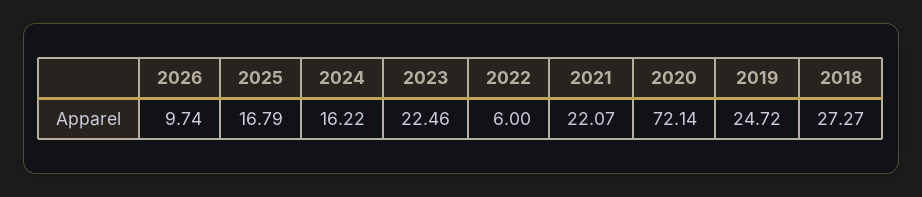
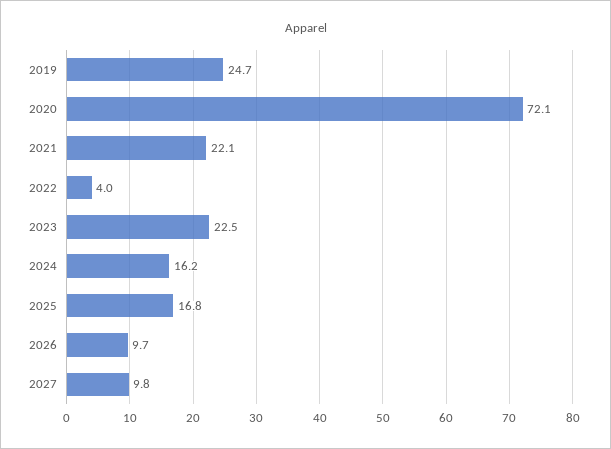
2022: 6 -> 4
2018: 27.27 -> none
2027: none -> 9.8

